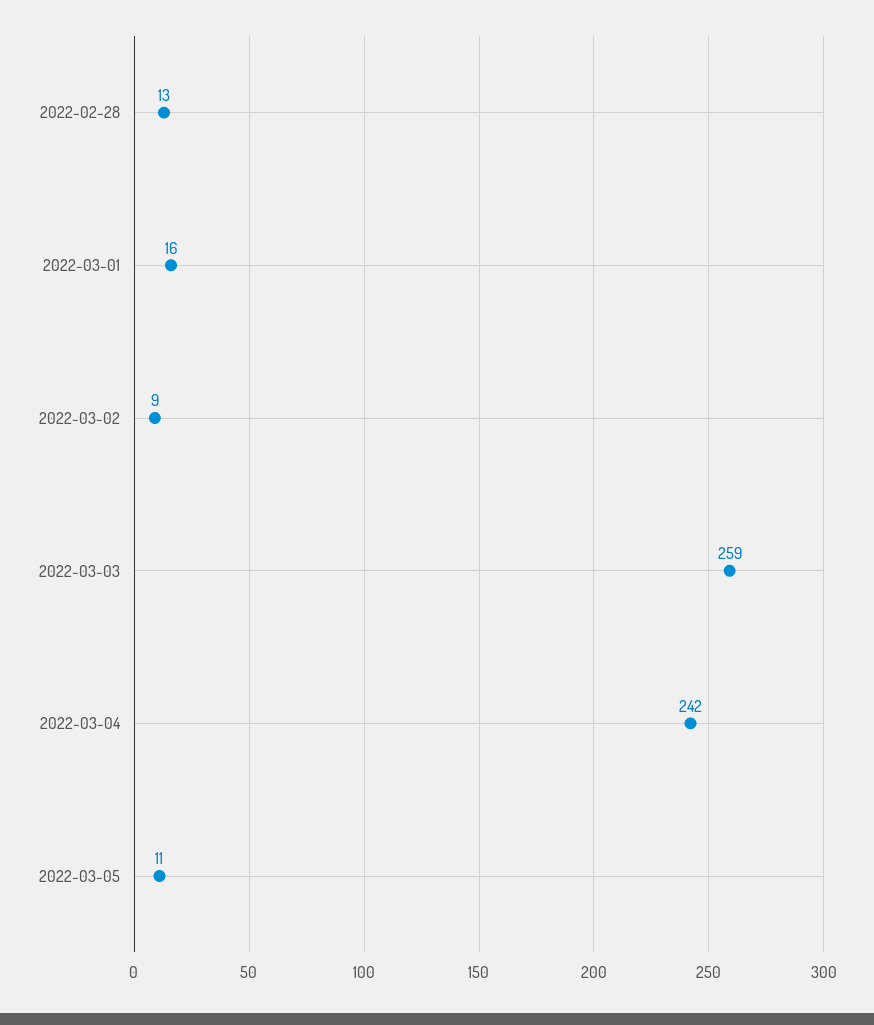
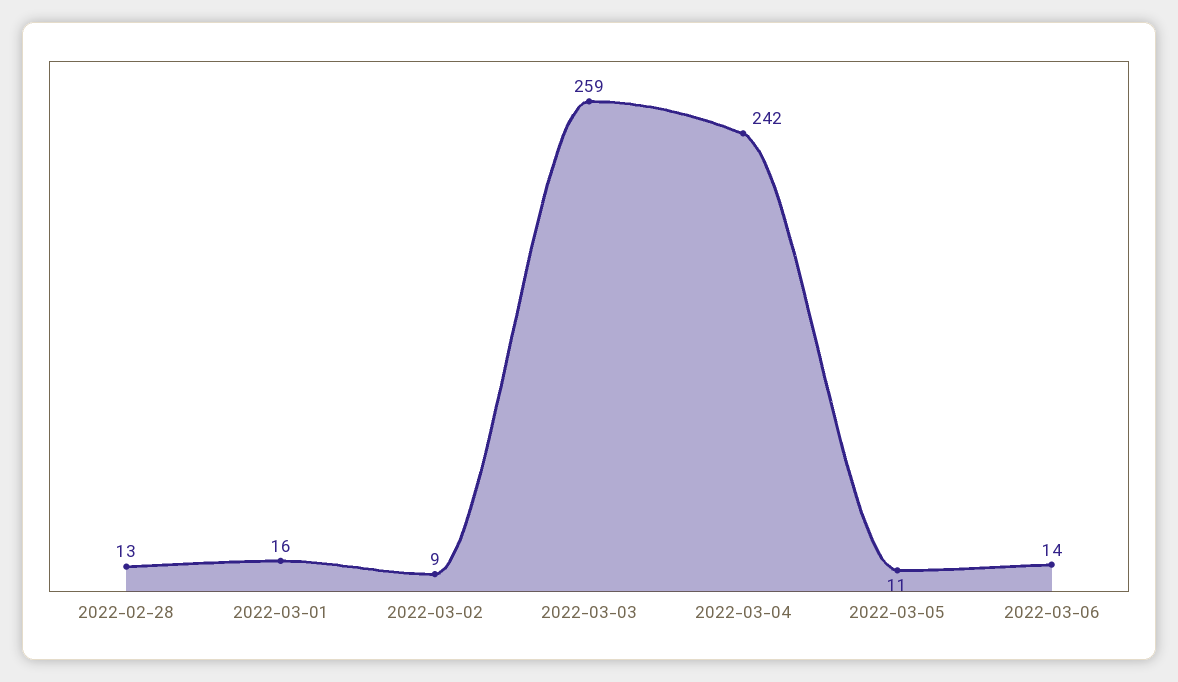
2022-03-06: none -> 14

